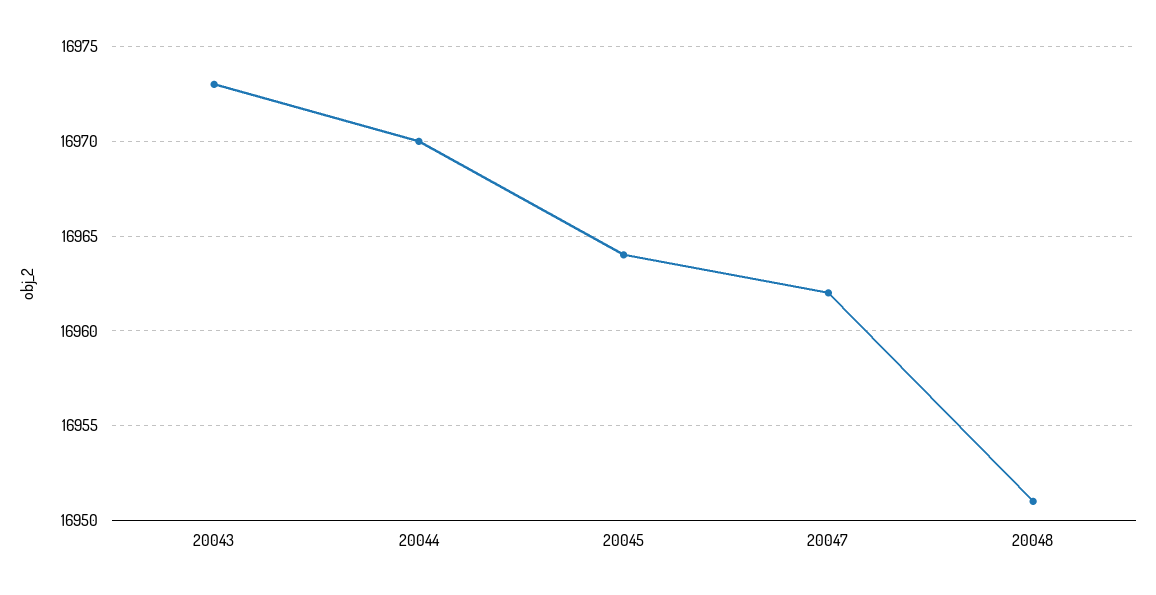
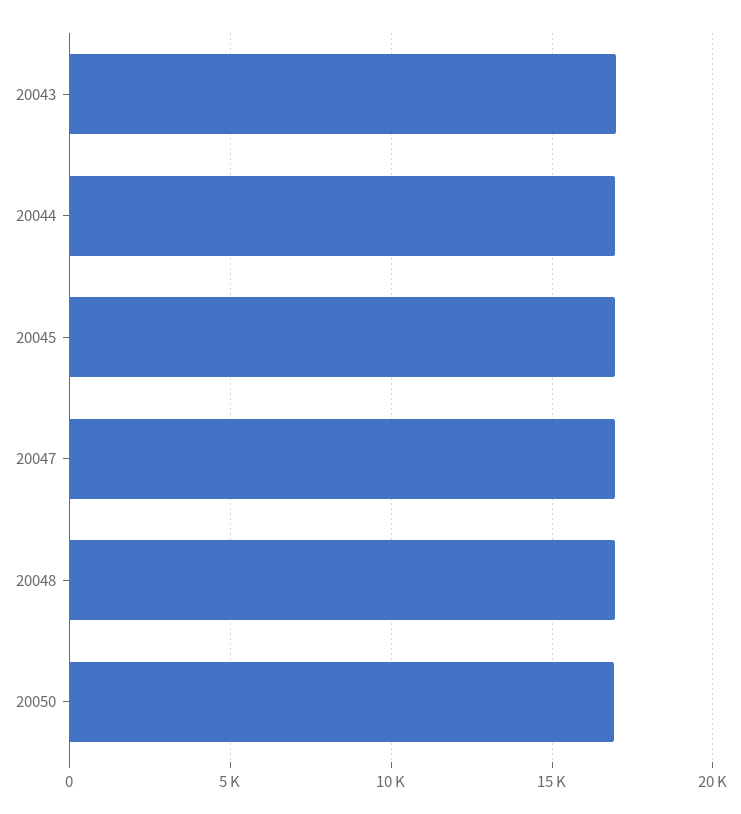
20050: none -> 17000

